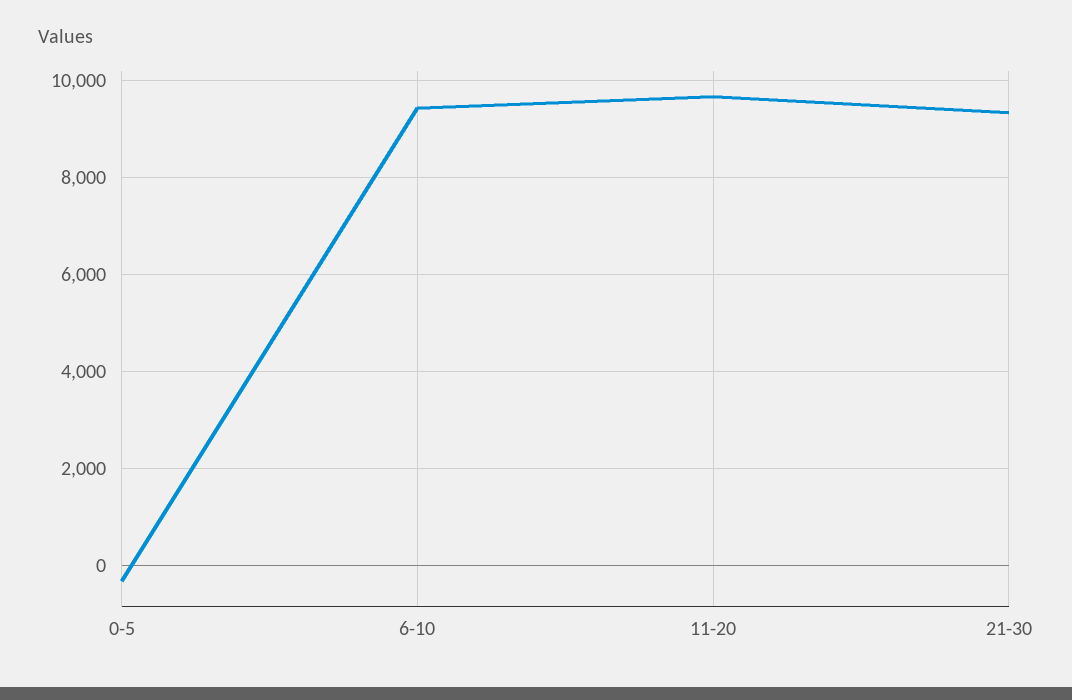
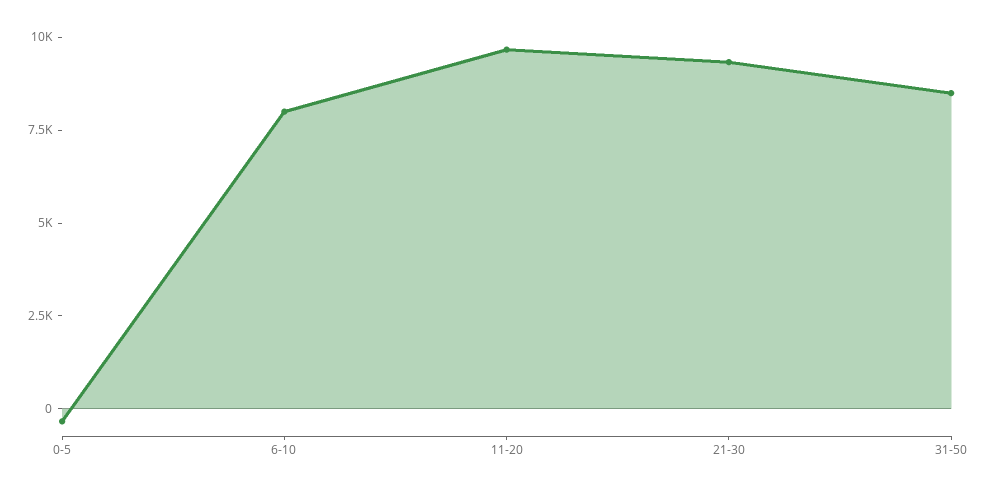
6-10: 9400 -> 8000
31-50: none -> 8500

